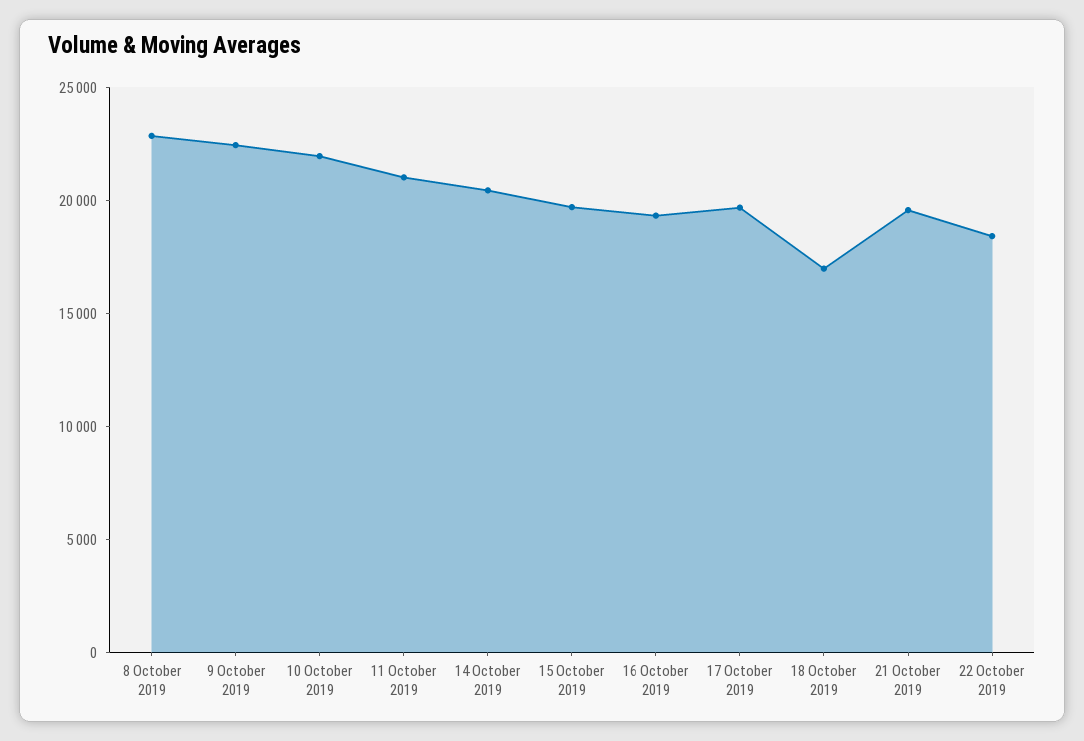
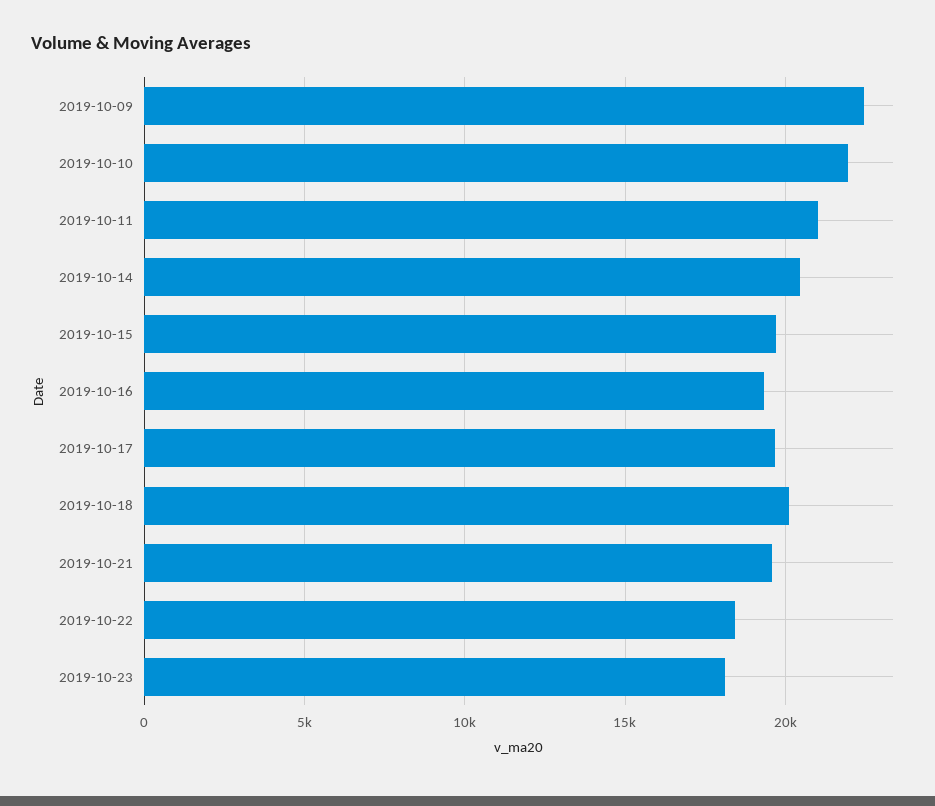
8 October 2019: 23000 -> none
18 October 2019: 17000 -> 20000
2019-10-23: none -> 18000

